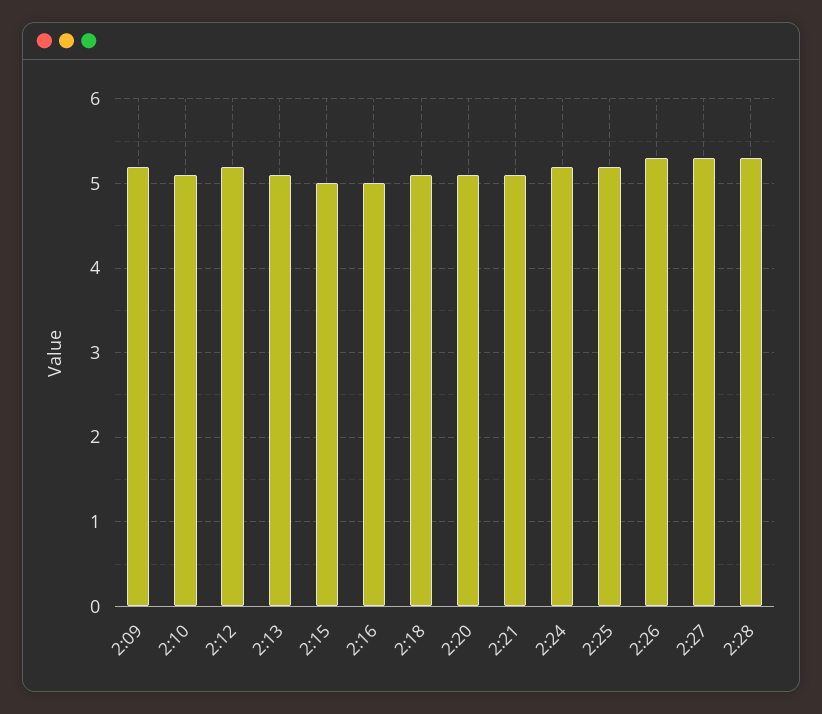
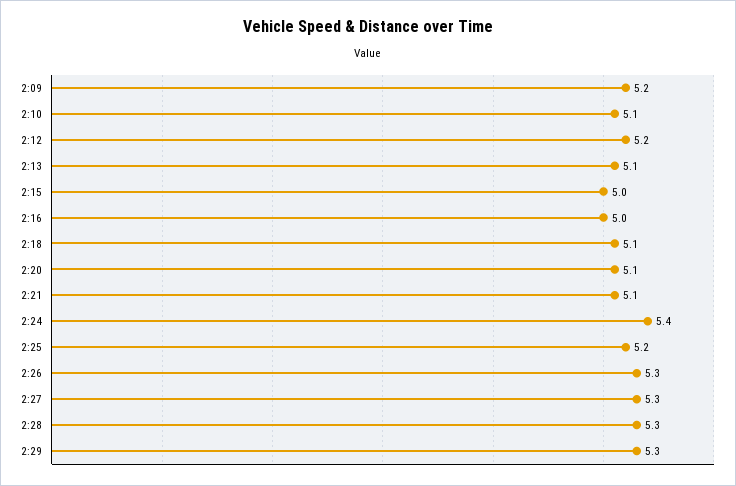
2:24: 5.2 -> 5.4
2:29: none -> 5.3

